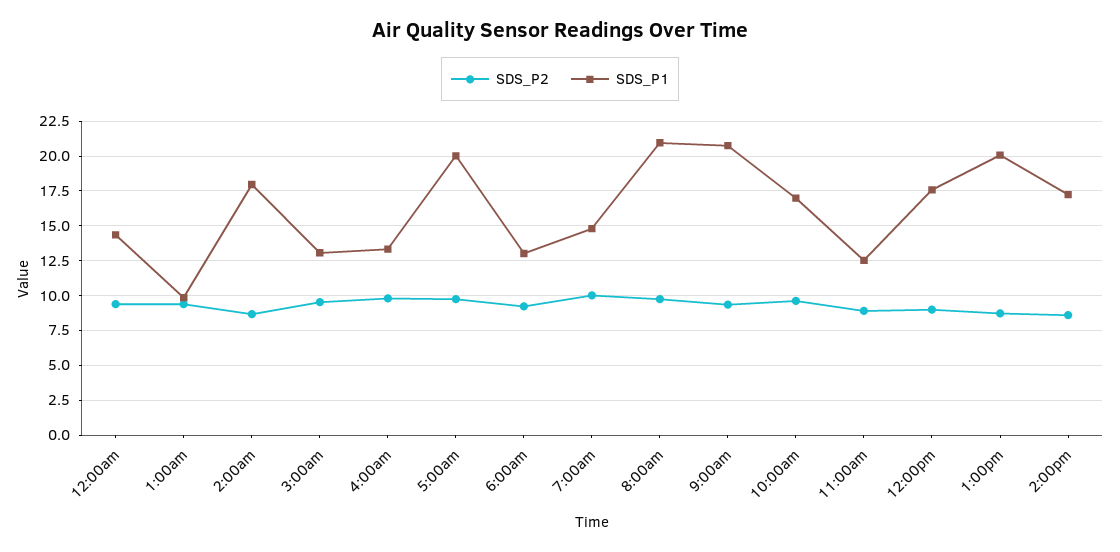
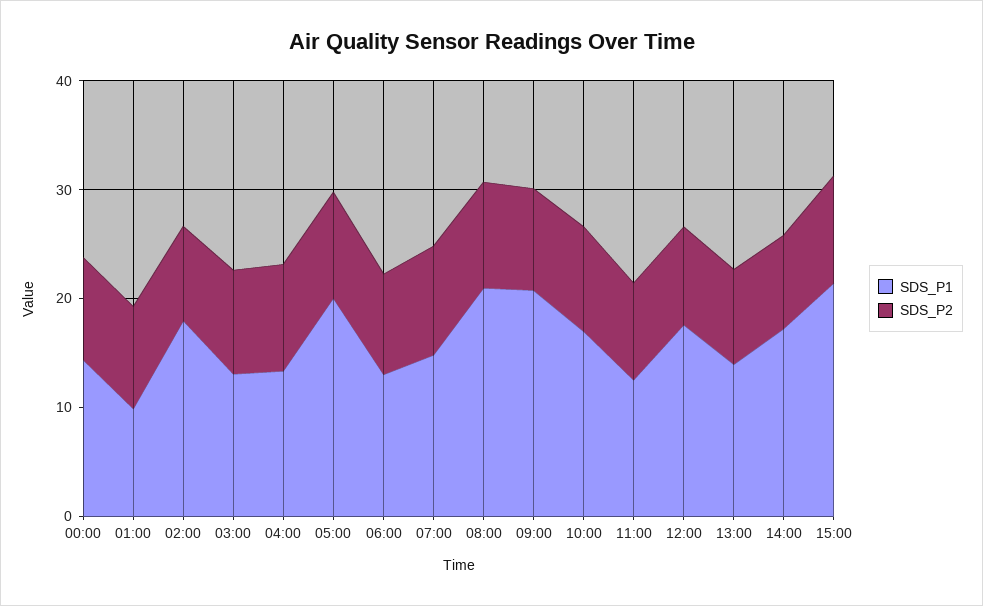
SDS_P1, 1:00pm: 20 -> 14
SDS_P1, 15:00: none -> 22
SDS_P2, 15:00: none -> 10

